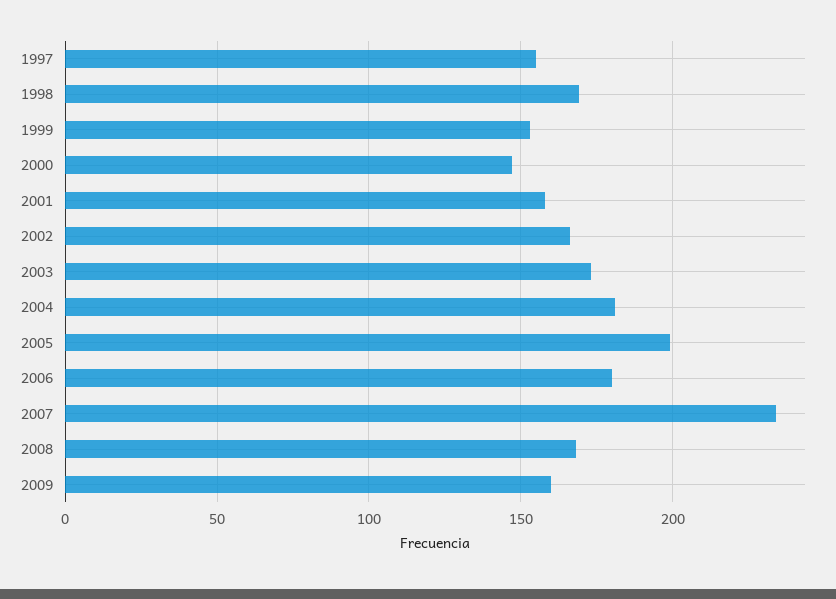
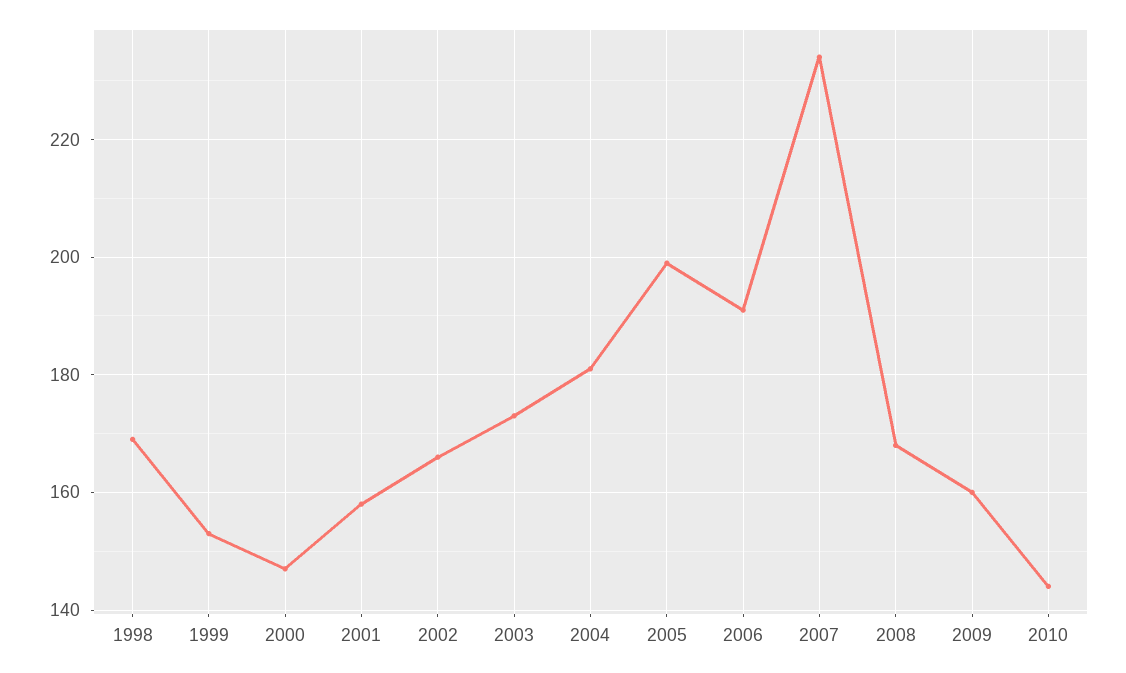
1997: 155 -> none
2006: 180 -> 190
2010: none -> 145

